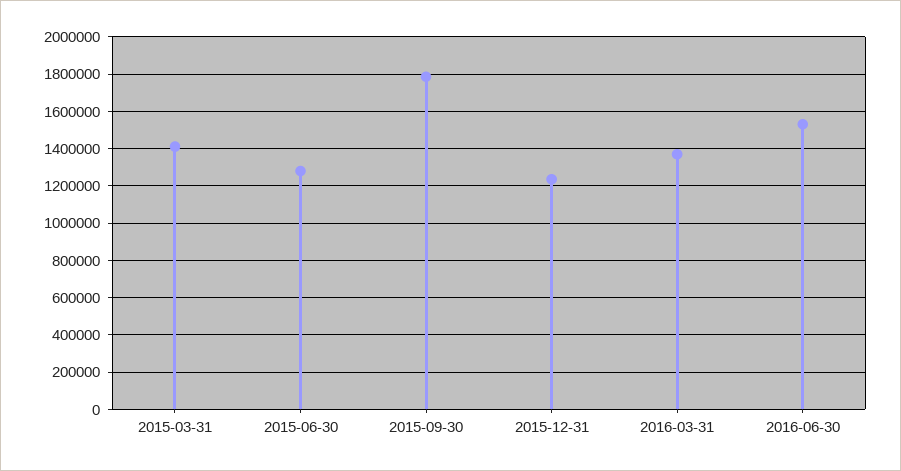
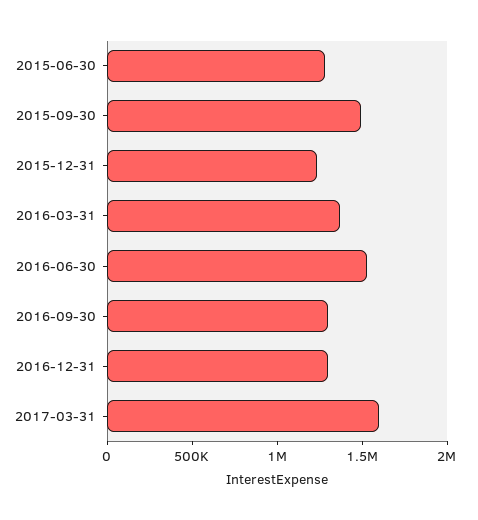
2015-03-31: 1400000 -> none
2015-09-30: 1800000 -> 1500000
2016-09-30: none -> 1300000
2016-12-31: none -> 1300000
2017-03-31: none -> 1600000

